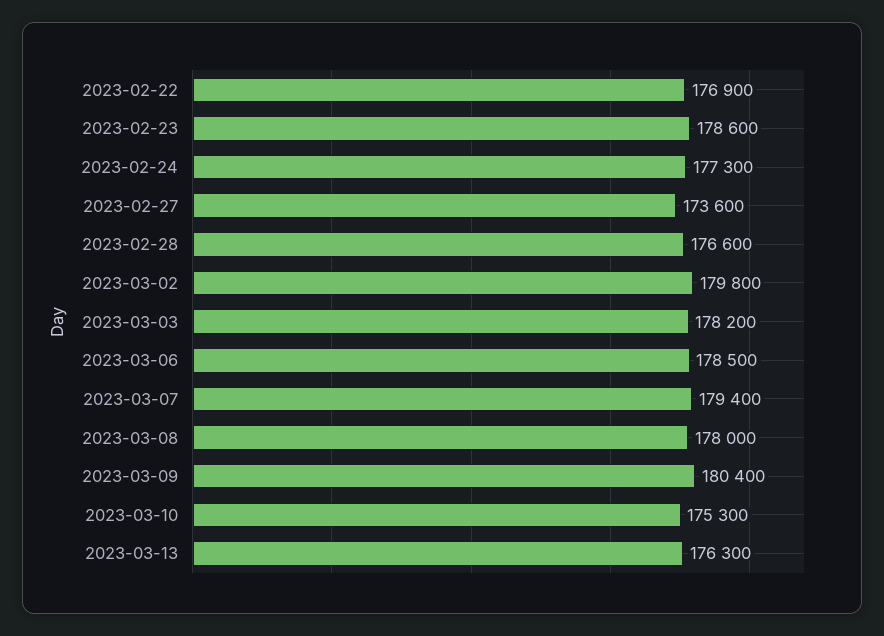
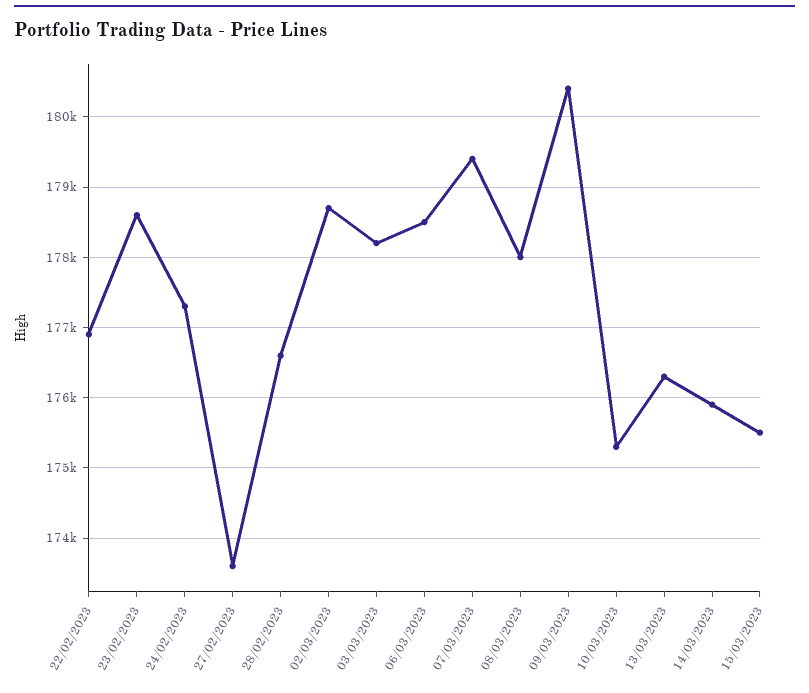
2023-03-02: 179800 -> 178700
14/03/2023: none -> 175900
15/03/2023: none -> 175500

